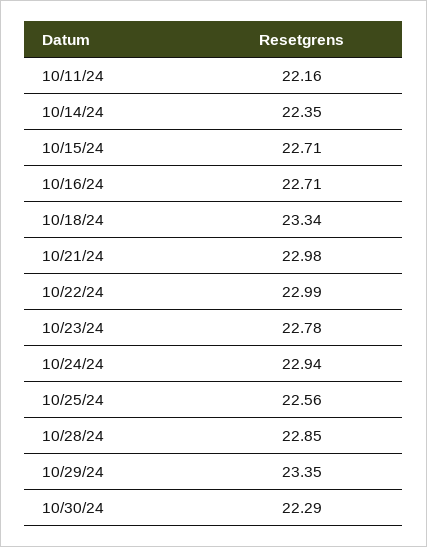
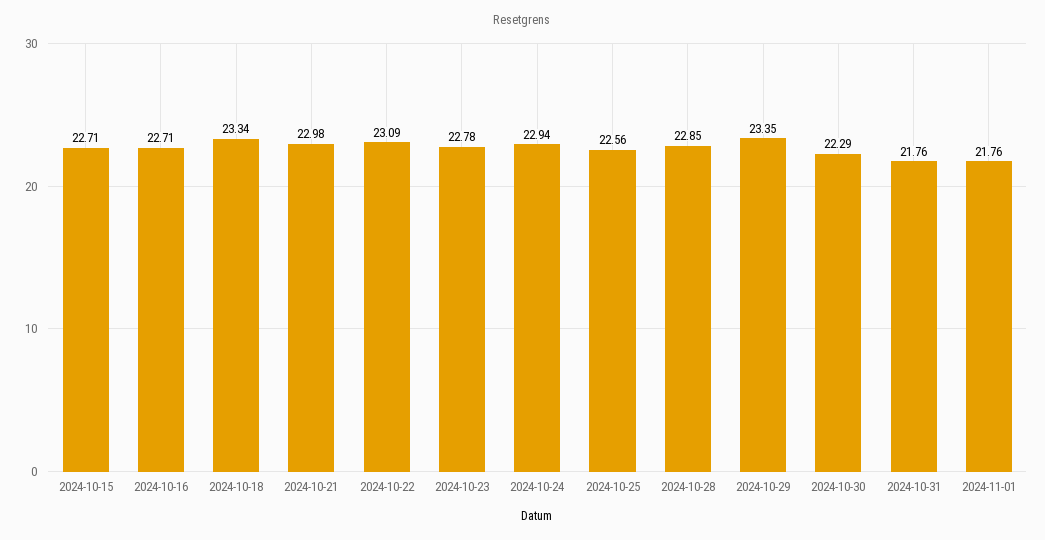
10/11/24: 22.16 -> none
10/14/24: 22.35 -> none
10/22/24: 22.99 -> 23.09
2024-10-31: none -> 21.76
2024-11-01: none -> 21.76

